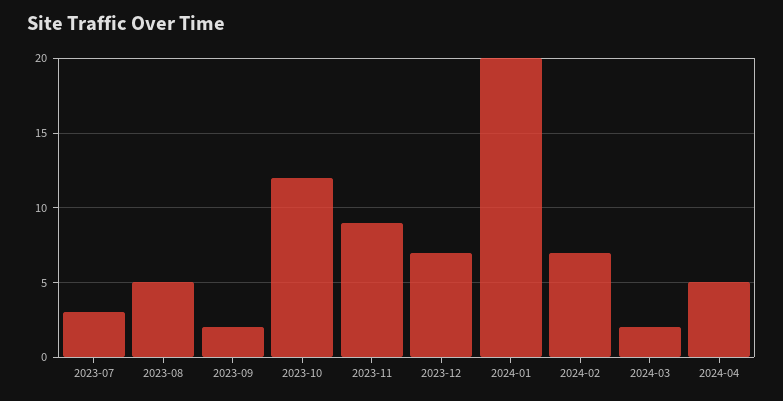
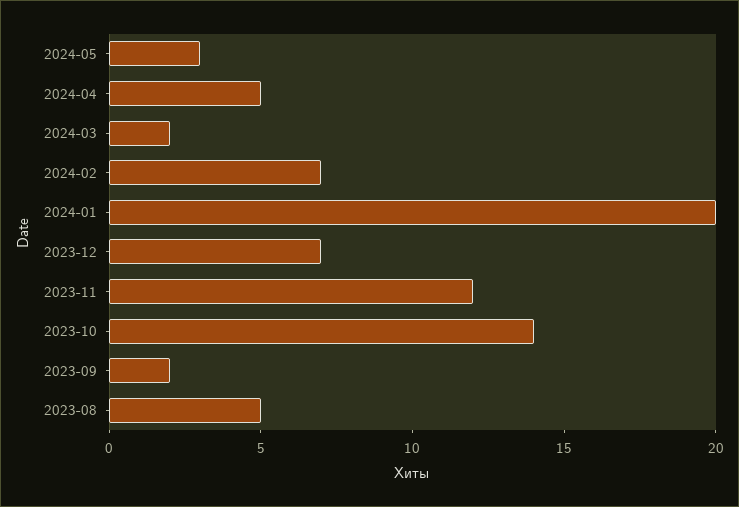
2023-07: 3 -> none
2023-10: 12 -> 14
2023-11: 9 -> 12
2024-05: none -> 3

